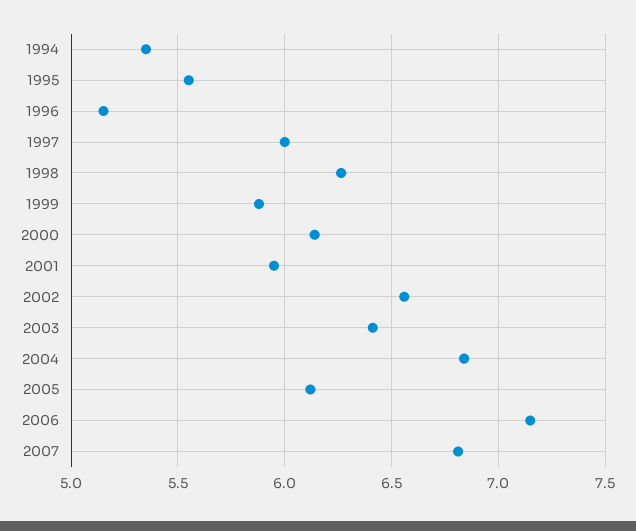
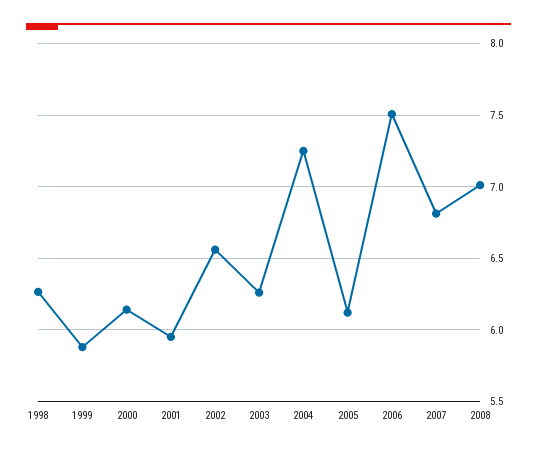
1994: 5.35 -> none
1995: 5.55 -> none
1996: 5.15 -> none
1997: 6 -> none
2003: 6.4 -> 6.25
2004: 6.85 -> 7.25
2006: 7.15 -> 7.5
2008: none -> 7

